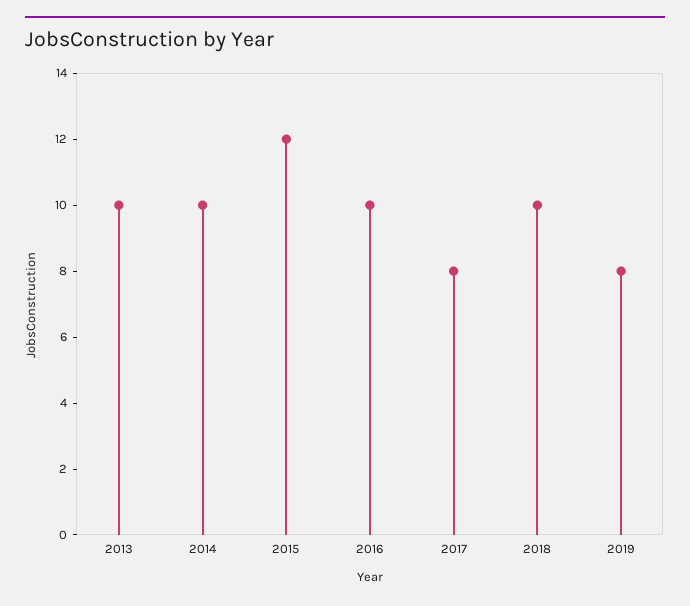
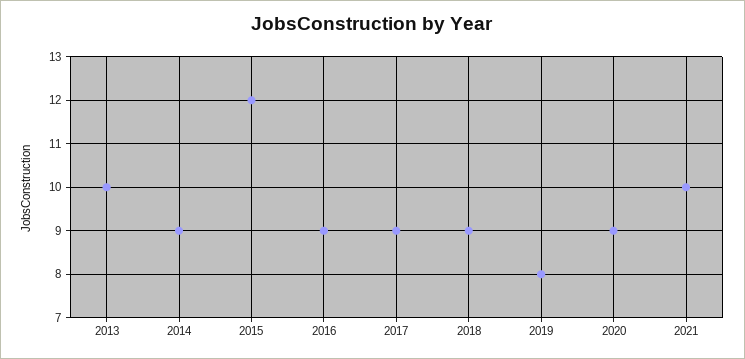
2014: 10 -> 9
2016: 10 -> 9
2017: 8 -> 9
2018: 10 -> 9
2020: none -> 9
2021: none -> 10

